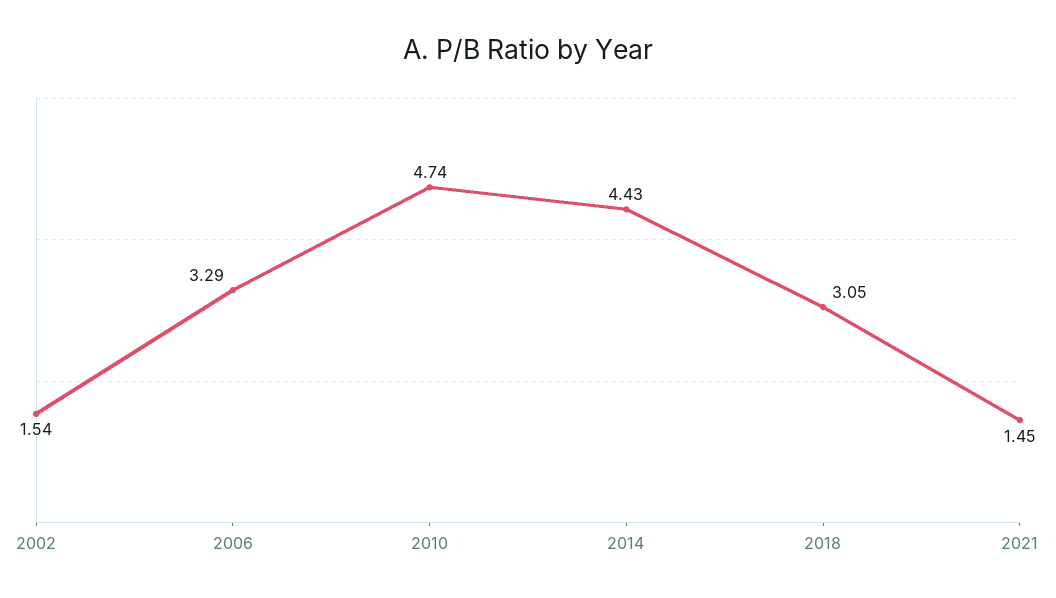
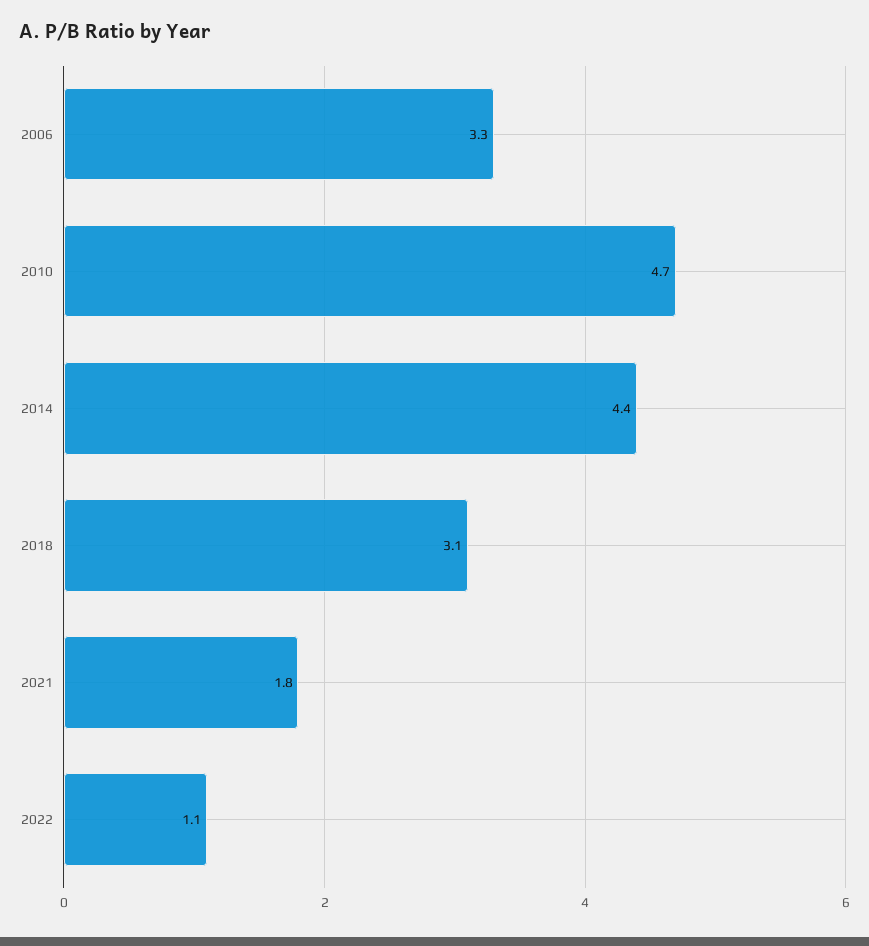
2002: 1.54 -> none
2021: 1.45 -> 1.8
2022: none -> 1.1

